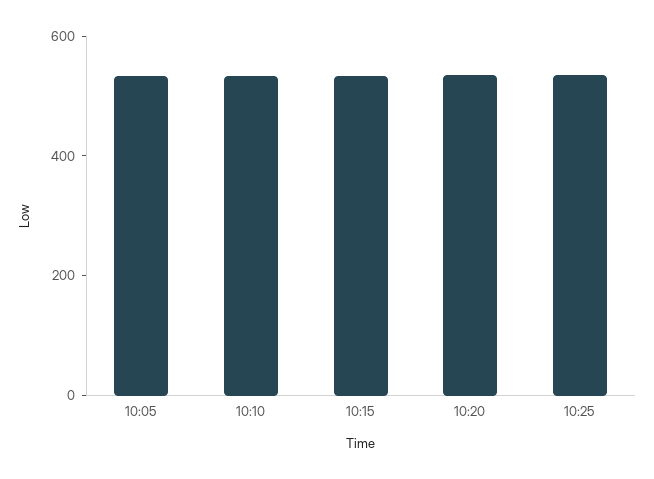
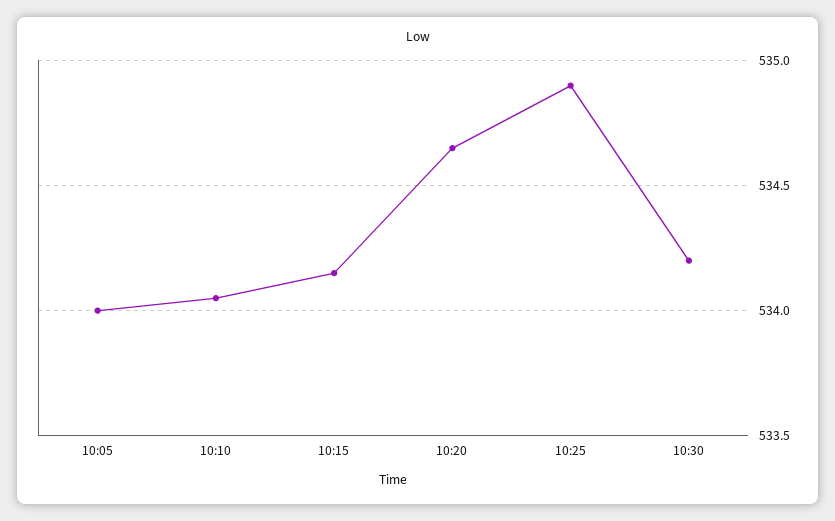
10:30: none -> 534.2

